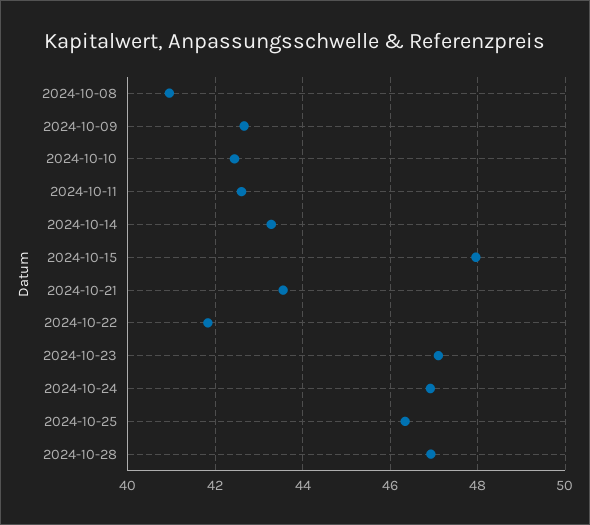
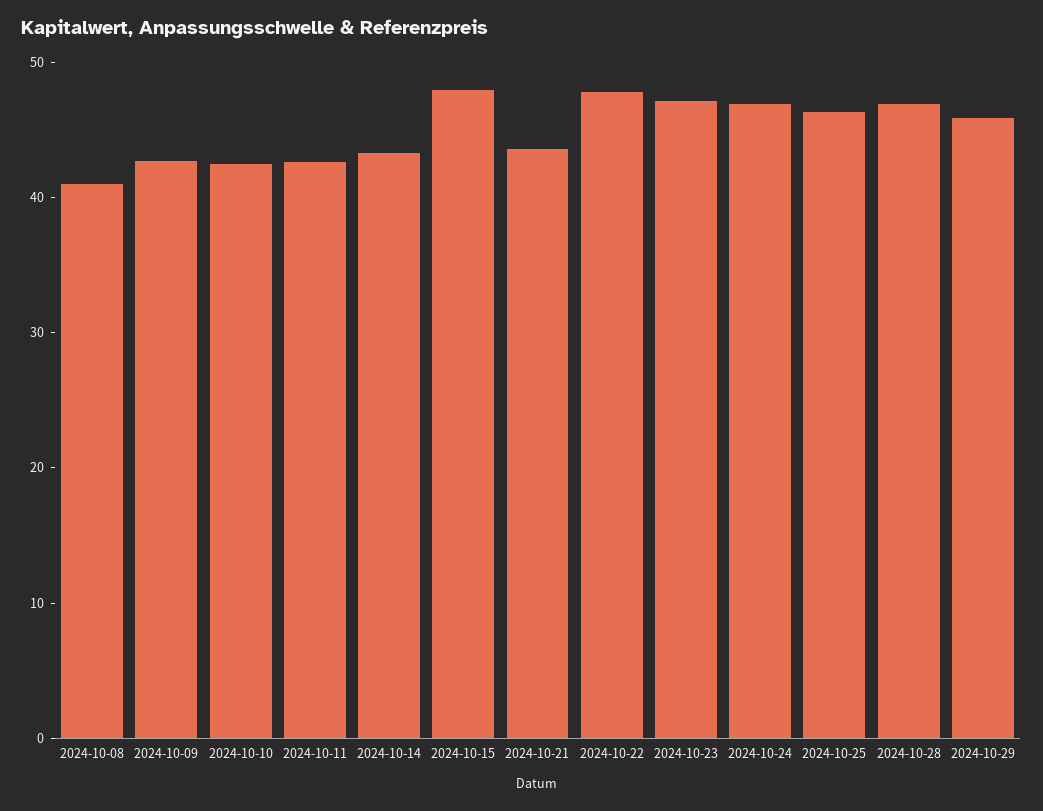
2024-10-22: 41.8 -> 48
2024-10-29: none -> 46

